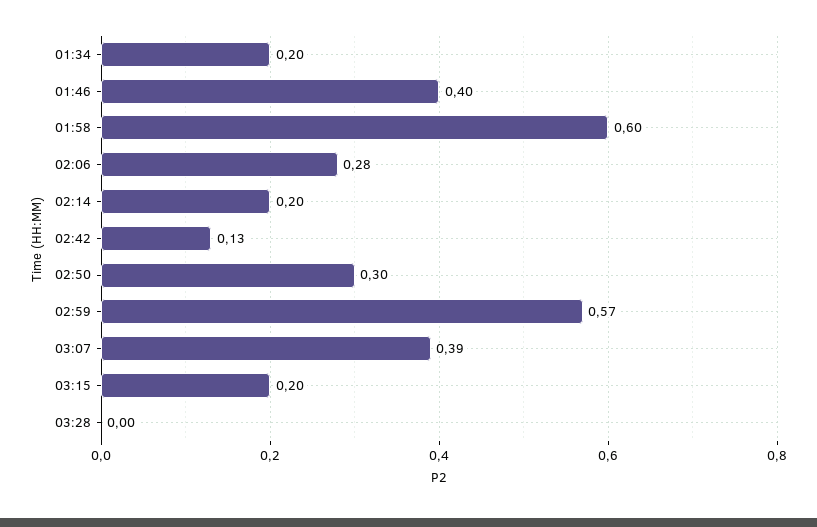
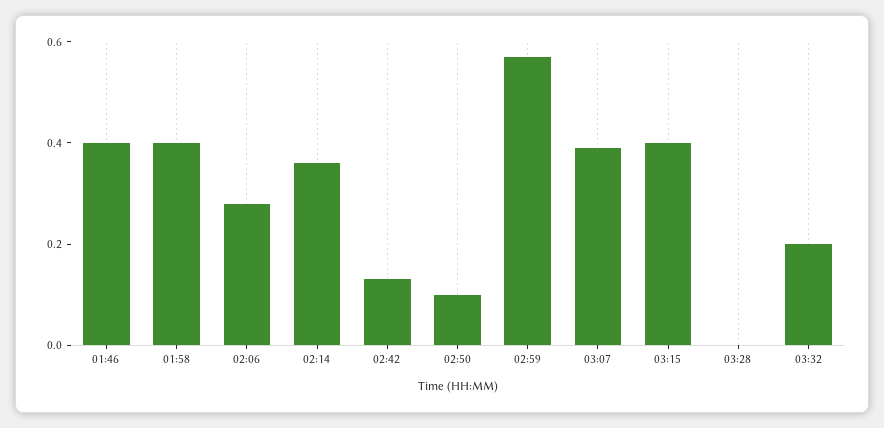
01:34: 0.2 -> none
01:58: 0.6 -> 0.4
02:14: 0.2 -> 0.35
02:50: 0.3 -> 0.1
03:15: 0.2 -> 0.4
03:32: none -> 0.2

